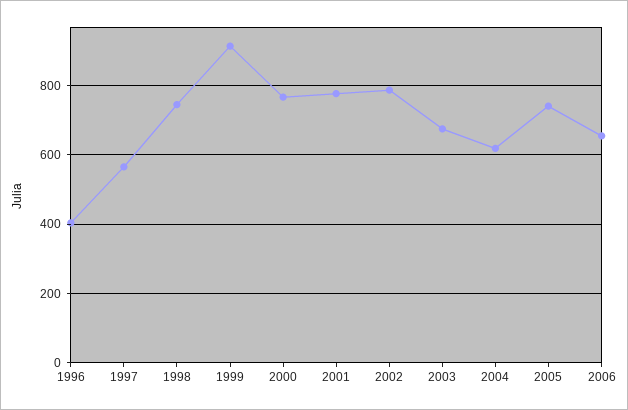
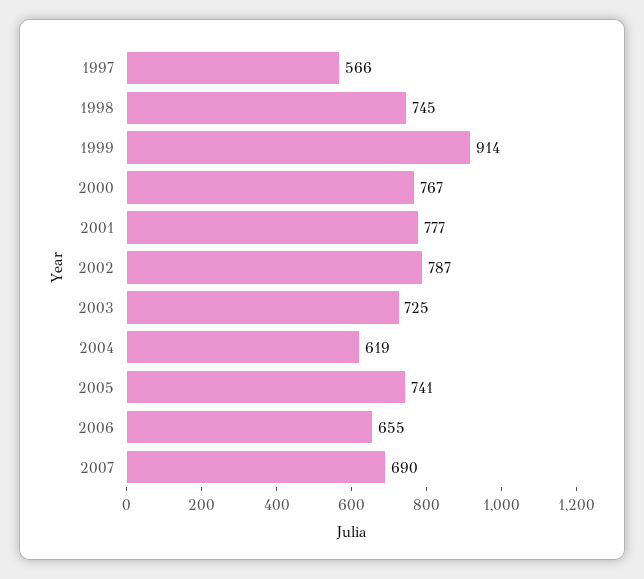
1996: 400 -> none
2003: 680 -> 725
2007: none -> 690

